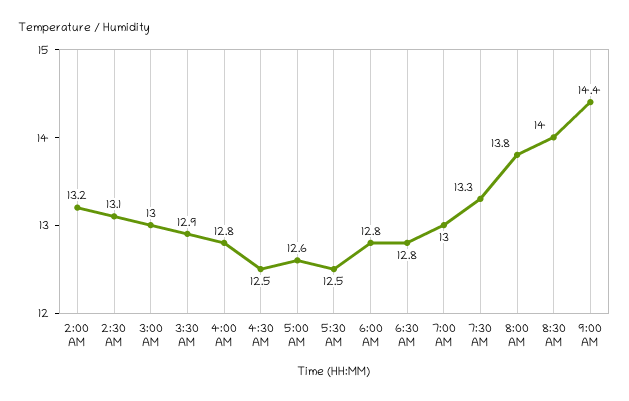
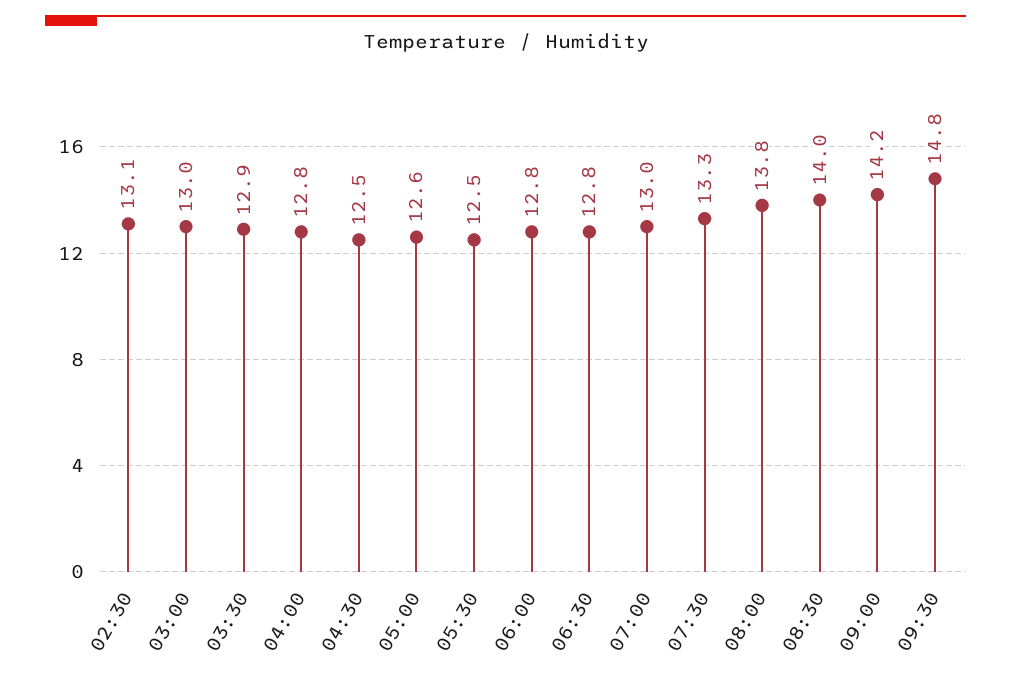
2:00 AM: 13.2 -> none
9:00 AM: 14.4 -> 14.2
09:30: none -> 14.8

